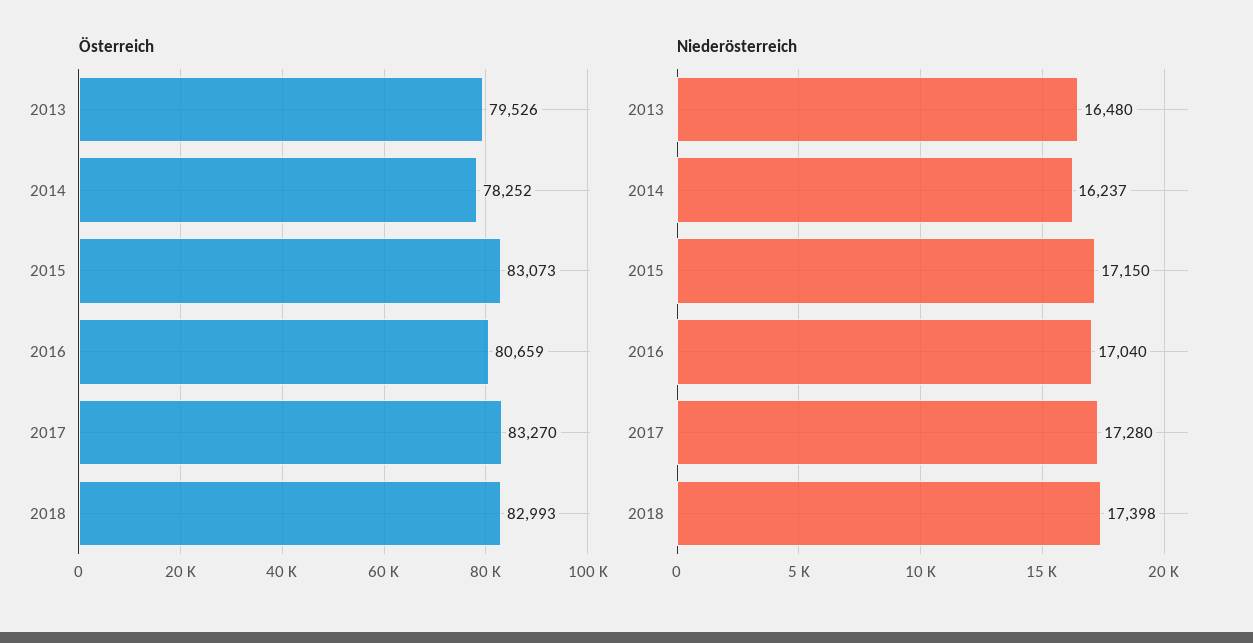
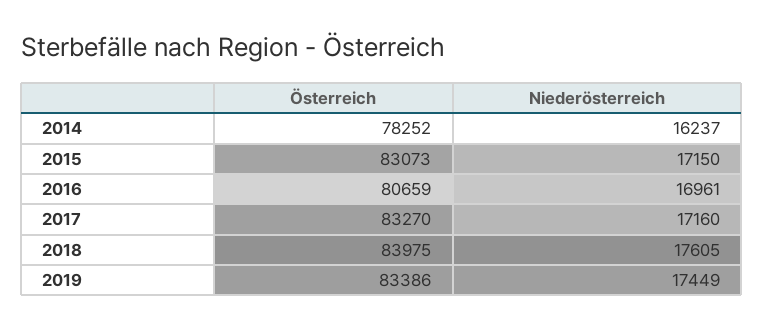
Österreich, 2013: 79526 -> none
Österreich, 2018: 82993 -> 83975
Niederösterreich, 2013: 16480 -> none
Niederösterreich, 2016: 17040 -> 16961
Niederösterreich, 2017: 17280 -> 17160
Niederösterreich, 2018: 17398 -> 17605
Österreich, 2019: none -> 83386
Niederösterreich, 2019: none -> 17449

